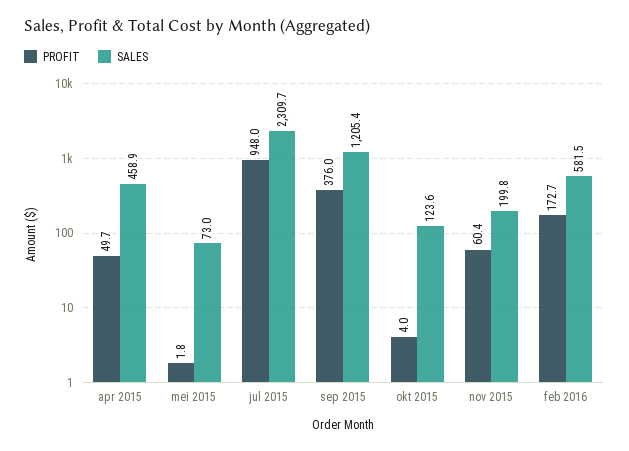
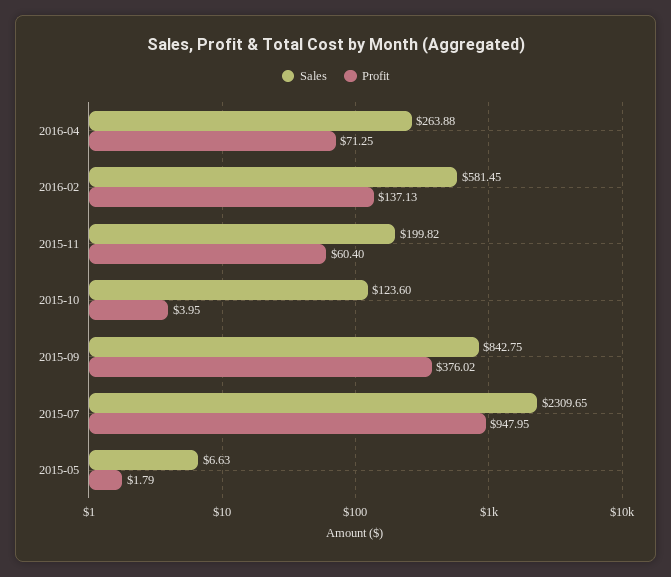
PROFIT, apr 2015: 49.7 -> none
SALES, apr 2015: 458.9 -> none
SALES, mei 2015: 73 -> 6.63
SALES, sep 2015: 1205.4 -> 842.75
PROFIT, feb 2016: 172.7 -> 137.13
SALES, 2016-04: none -> 263.88
PROFIT, 2016-04: none -> 71.25

